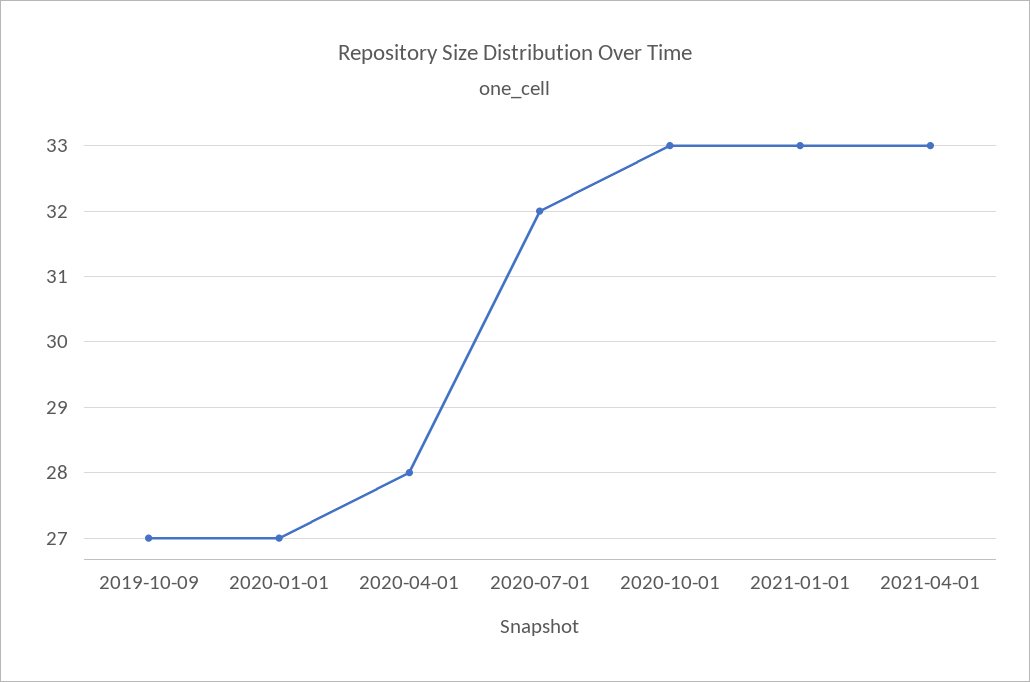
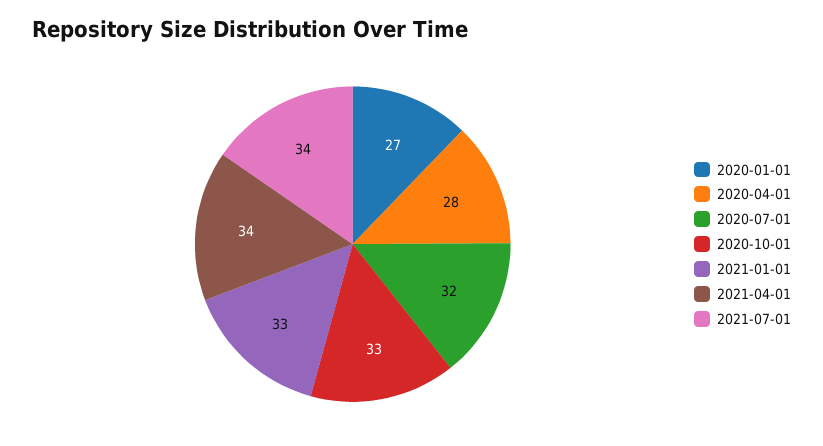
2019-10-09: 27 -> none
2021-04-01: 33 -> 34
2021-07-01: none -> 34

